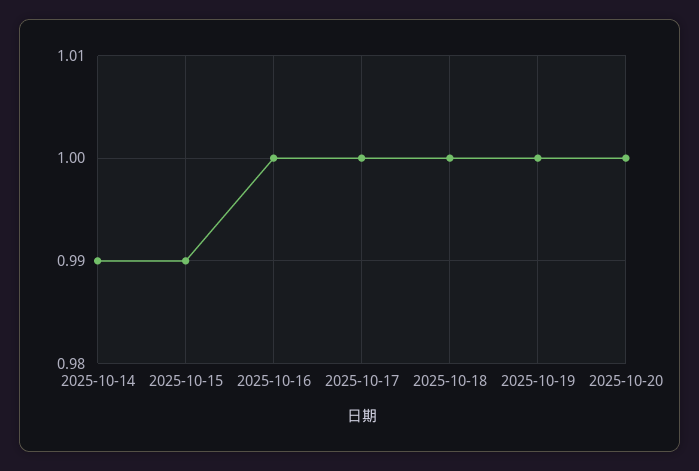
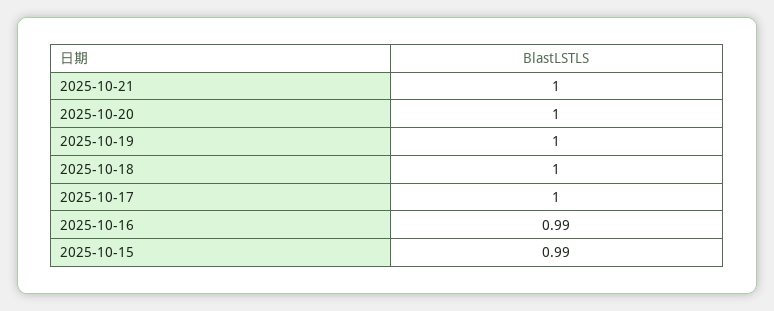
2025-10-14: 0.99 -> none
2025-10-16: 1 -> 0.99
2025-10-21: none -> 1

